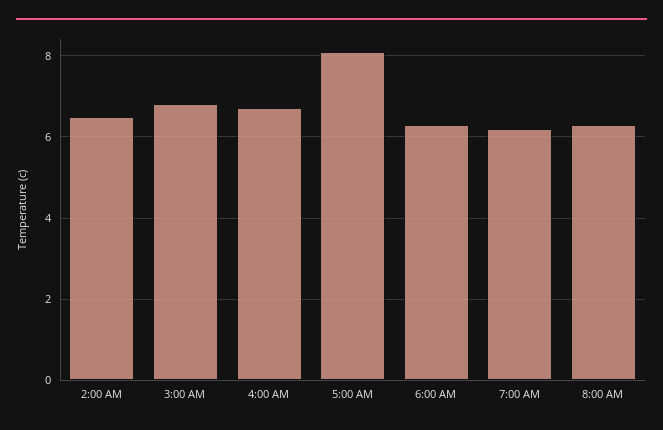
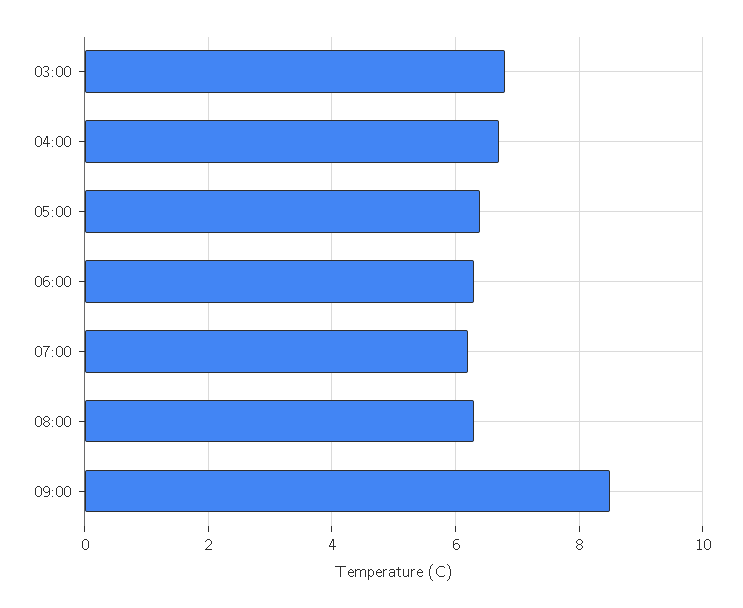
2:00 AM: 6.5 -> none
5:00 AM: 8 -> 6.5
09:00: none -> 8.5

